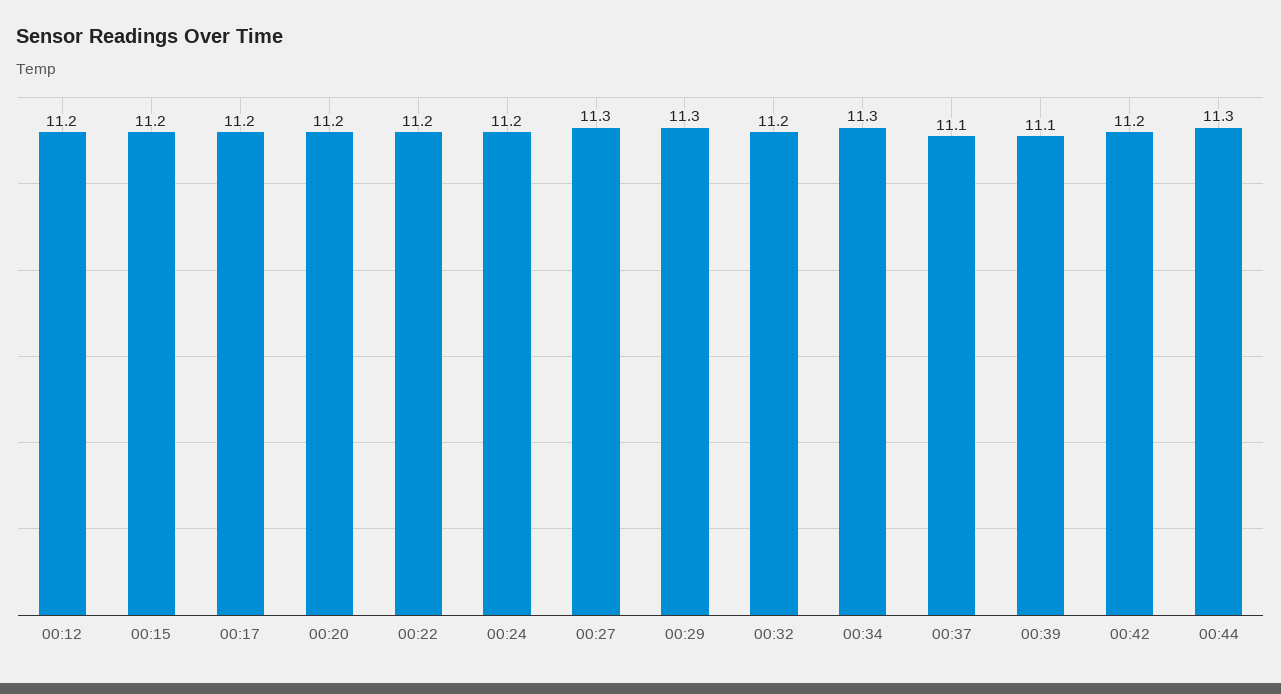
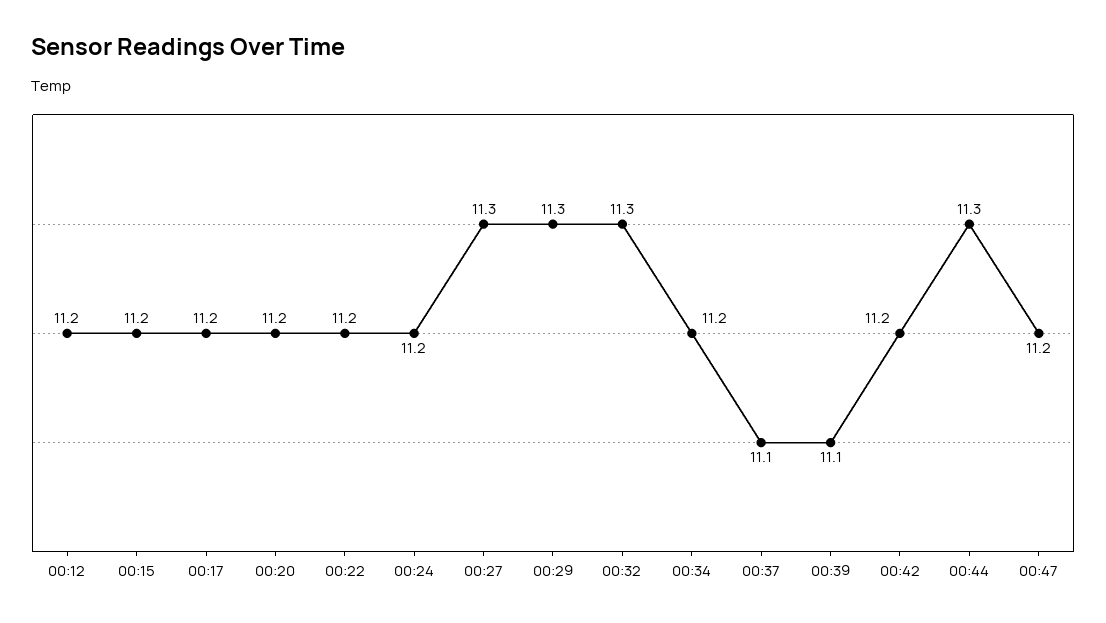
00:32: 11.2 -> 11.3
00:34: 11.3 -> 11.2
00:47: none -> 11.2

